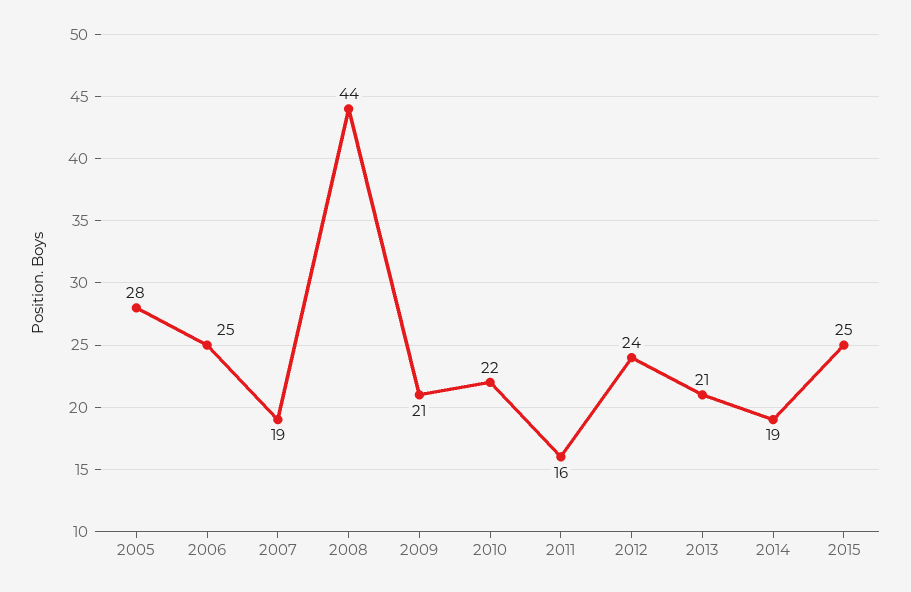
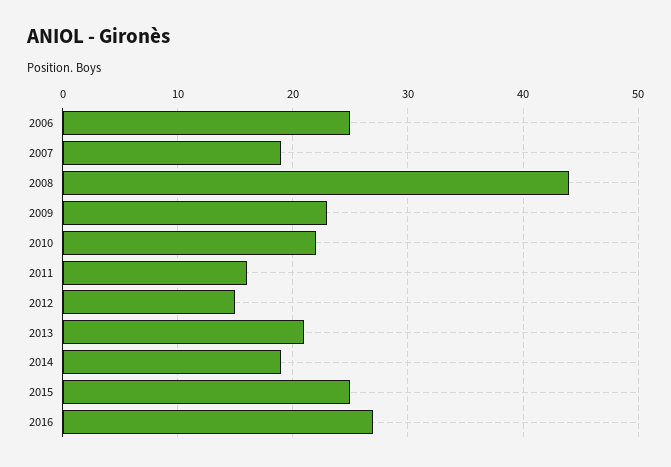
2005: 28 -> none
2009: 21 -> 23
2012: 24 -> 15
2016: none -> 27

